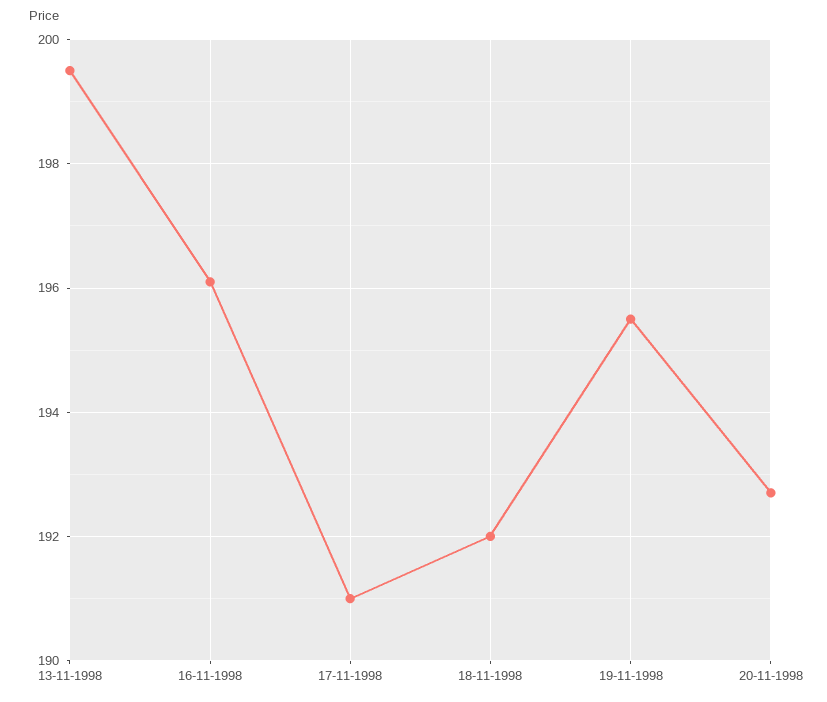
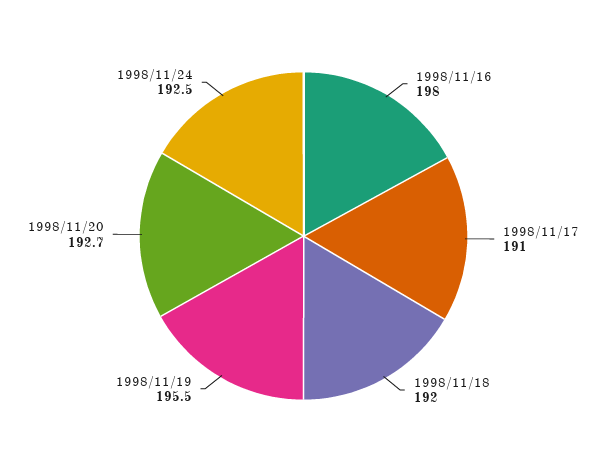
13-11-1998: 199.5 -> none
16-11-1998: 196 -> 198
1998/11/24: none -> 192.5

